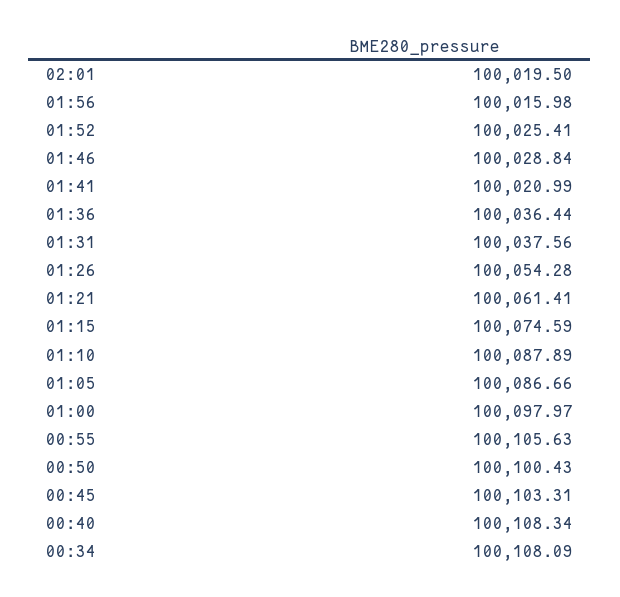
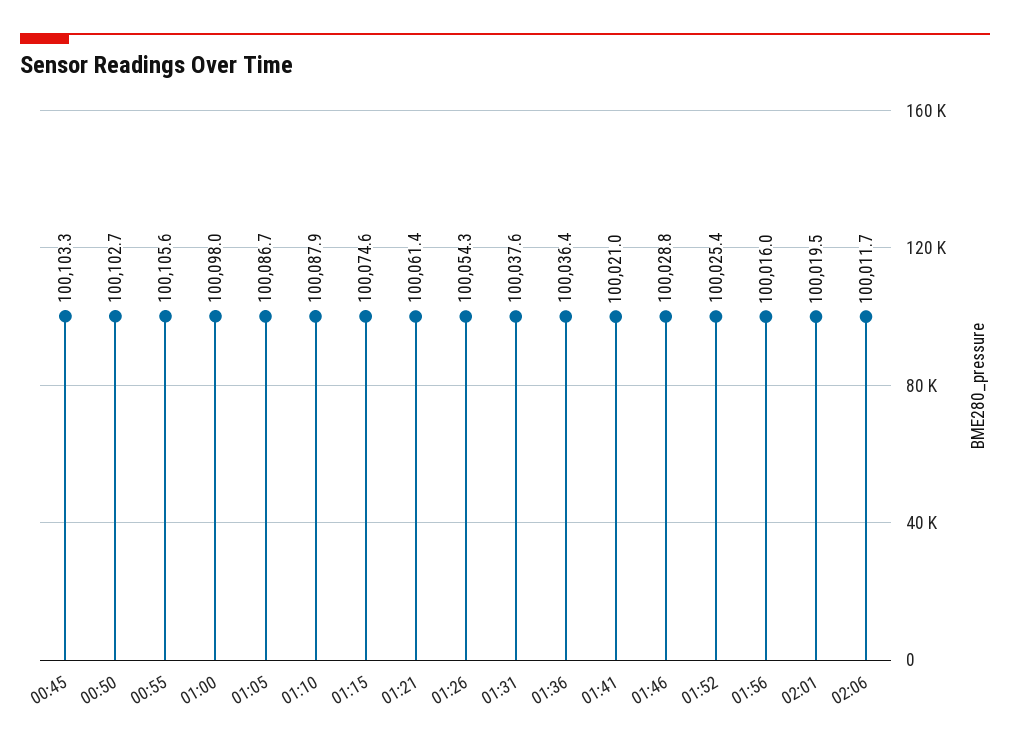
00:50: 100100.43 -> 100102.7
00:40: 100108.34 -> none
00:34: 100108.09 -> none
02:06: none -> 100011.7

